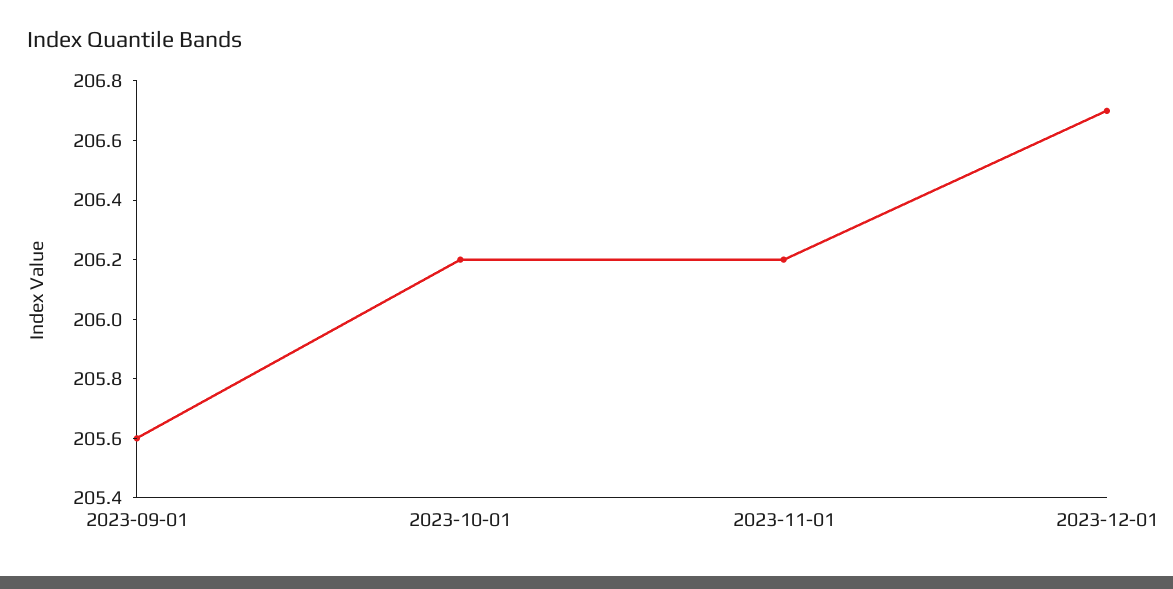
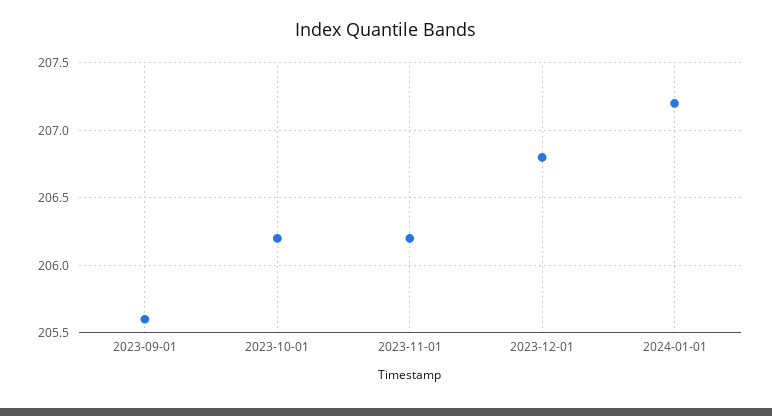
2023-12-01: 206.7 -> 206.8
2024-01-01: none -> 207.2

